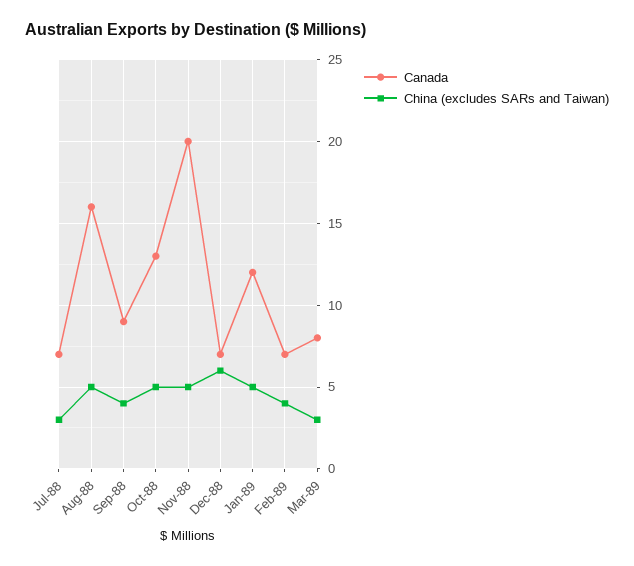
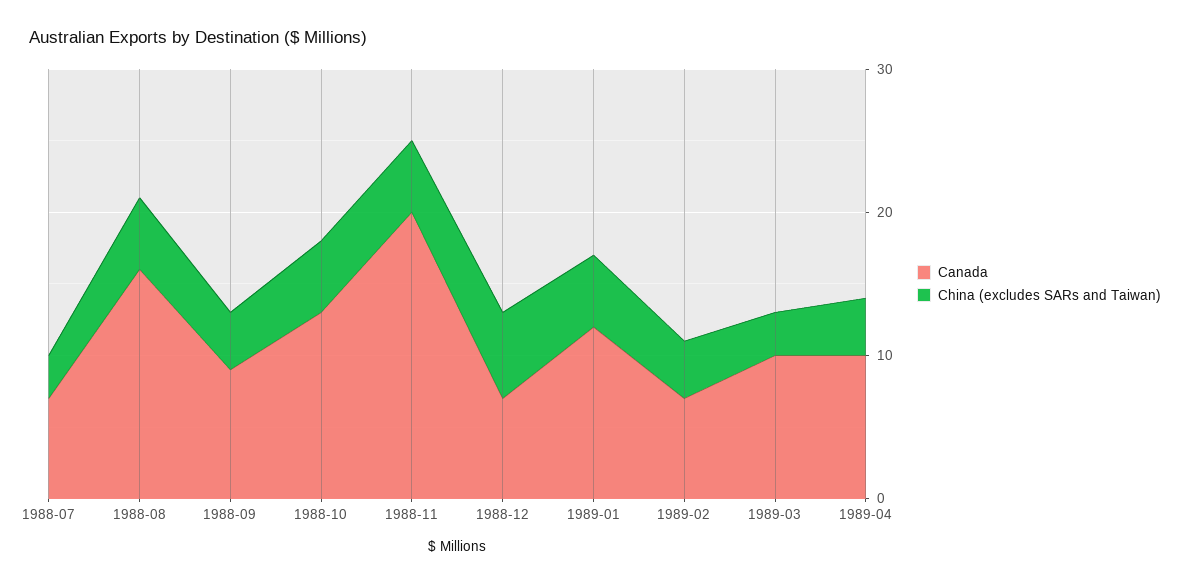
Canada, Mar-89: 8 -> 10
Canada, 1989-04: none -> 10
China (excludes SARs and Taiwan), 1989-04: none -> 4

